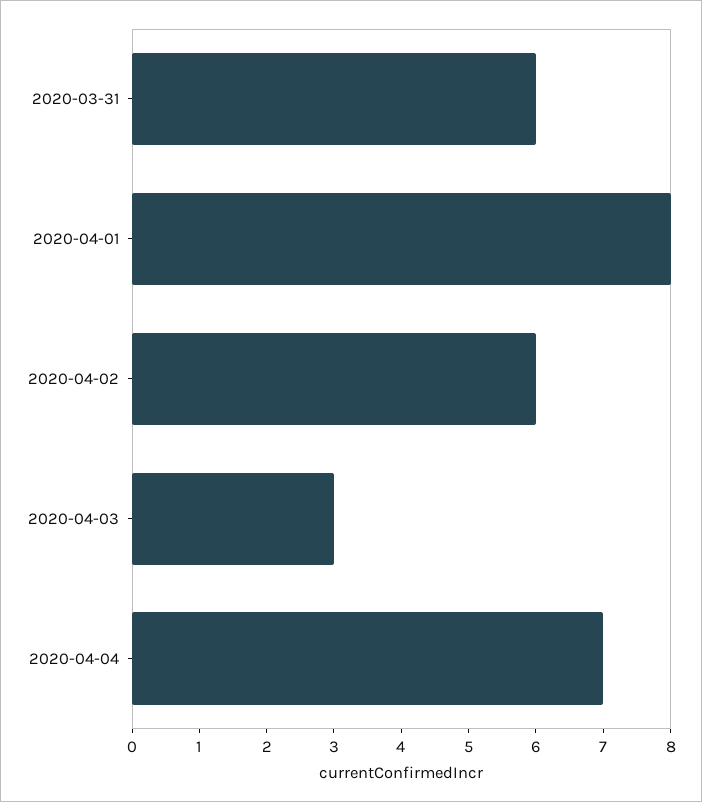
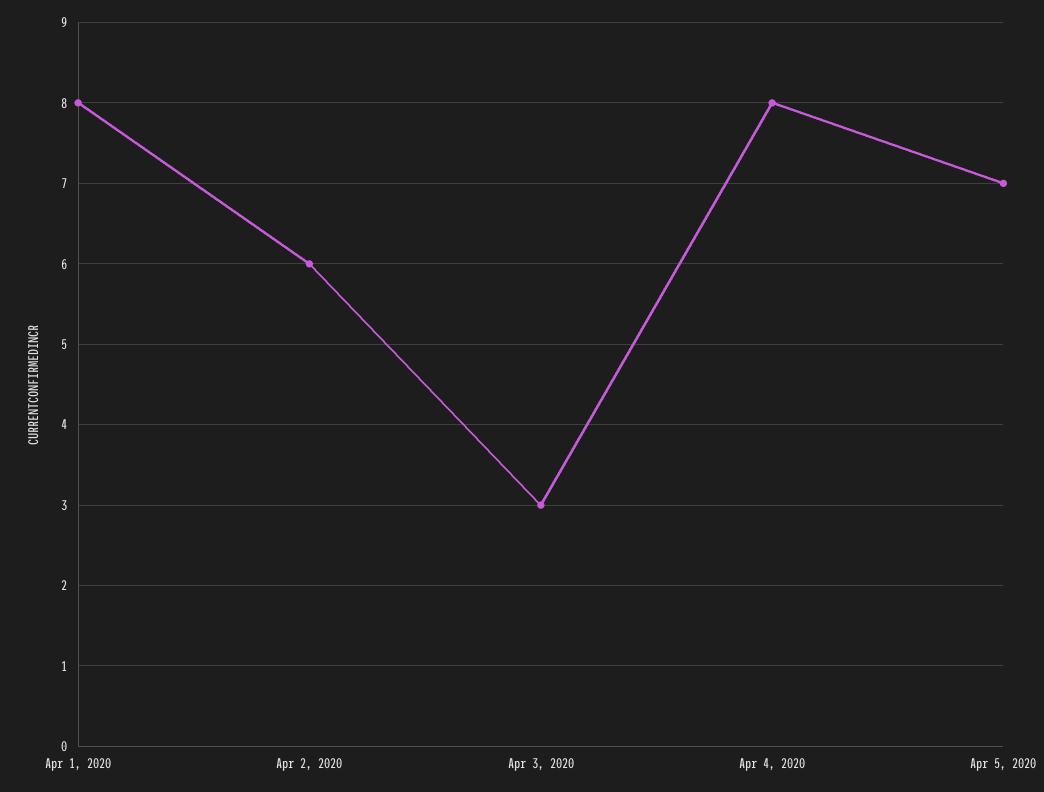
2020-03-31: 6 -> none
2020-04-04: 7 -> 8
Apr 5, 2020: none -> 7

